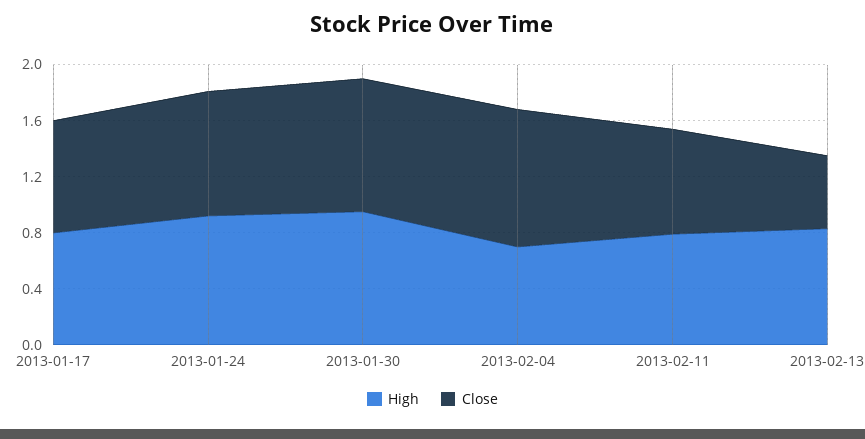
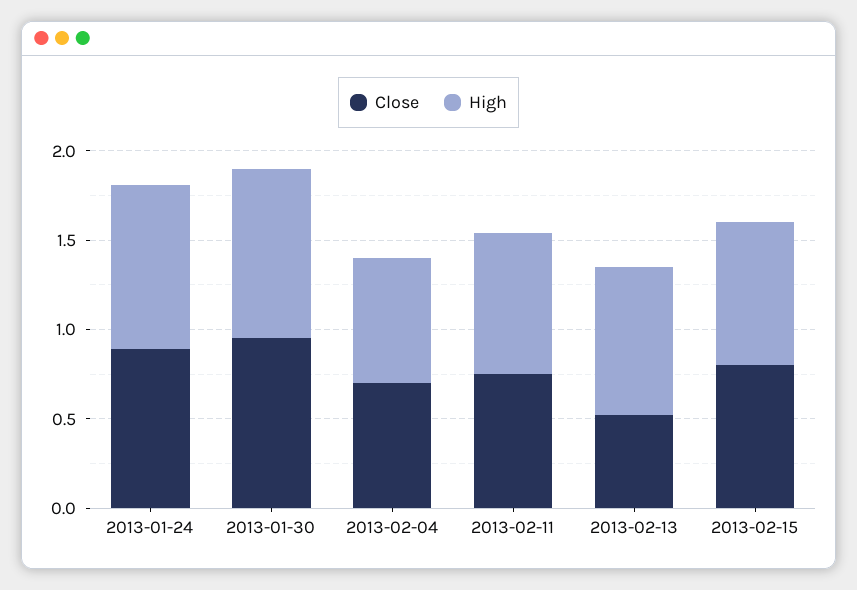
High, 2013-01-17: 0.8 -> none
Close, 2013-01-17: 0.8 -> none
Close, 2013-02-04: 1 -> 0.7
Close, 2013-02-15: none -> 0.8
High, 2013-02-15: none -> 0.8

